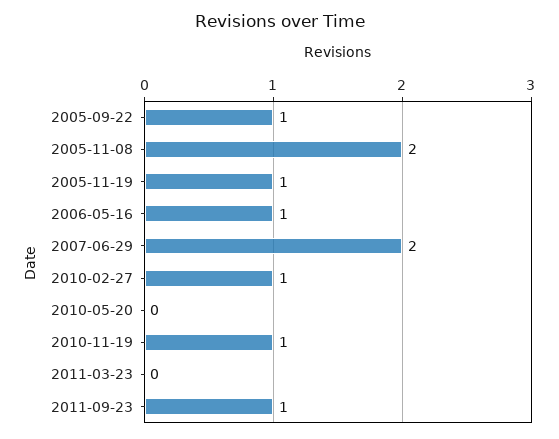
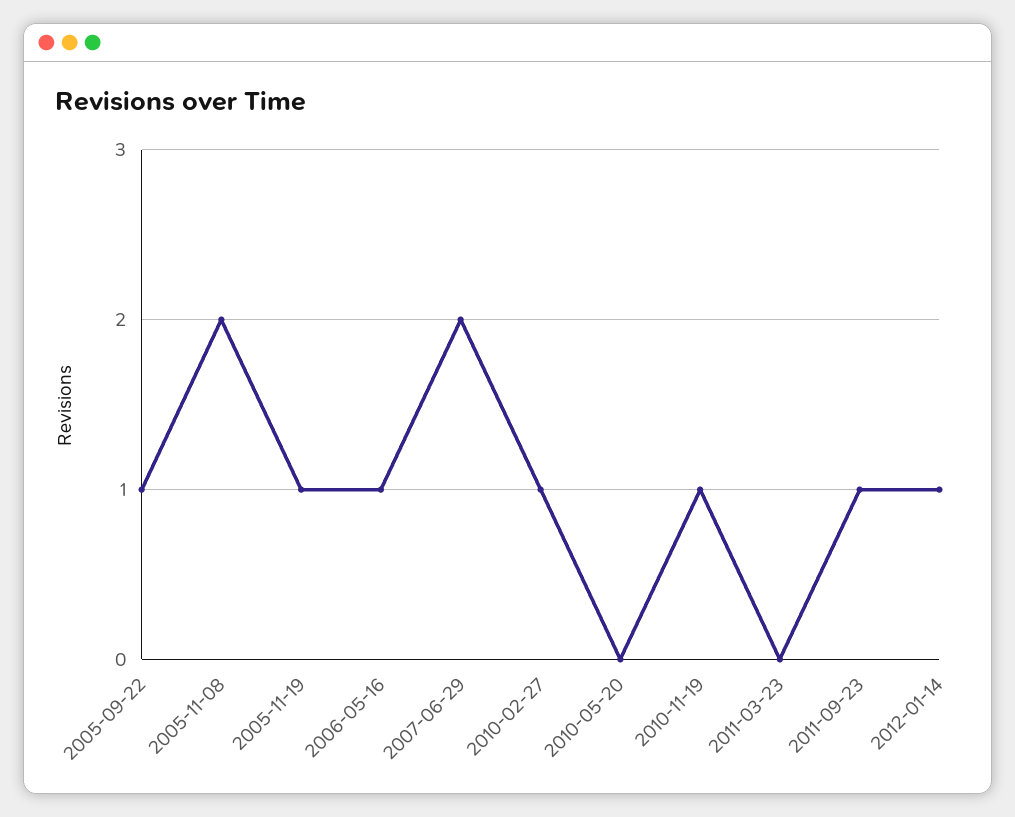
2012-01-14: none -> 1

